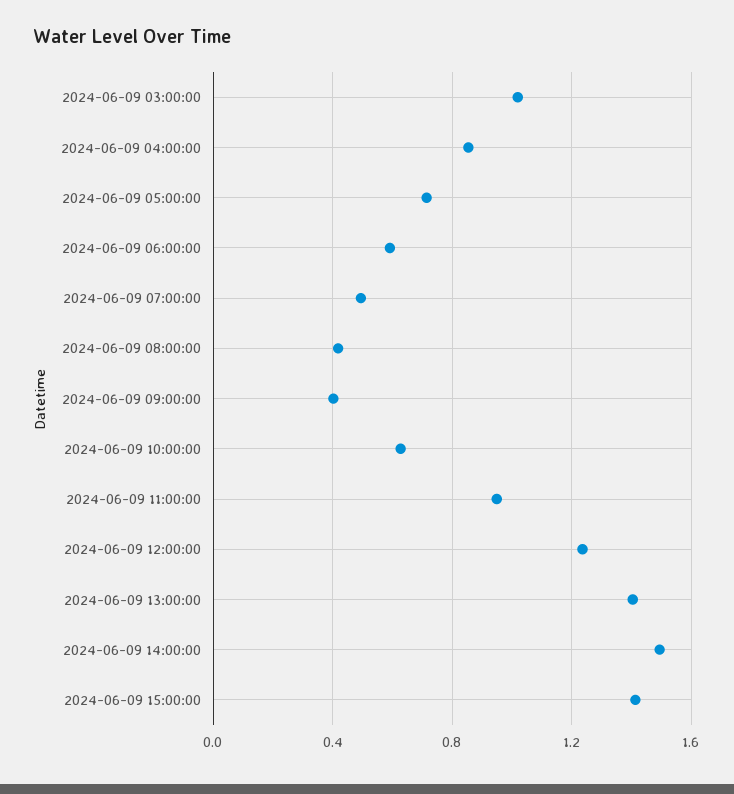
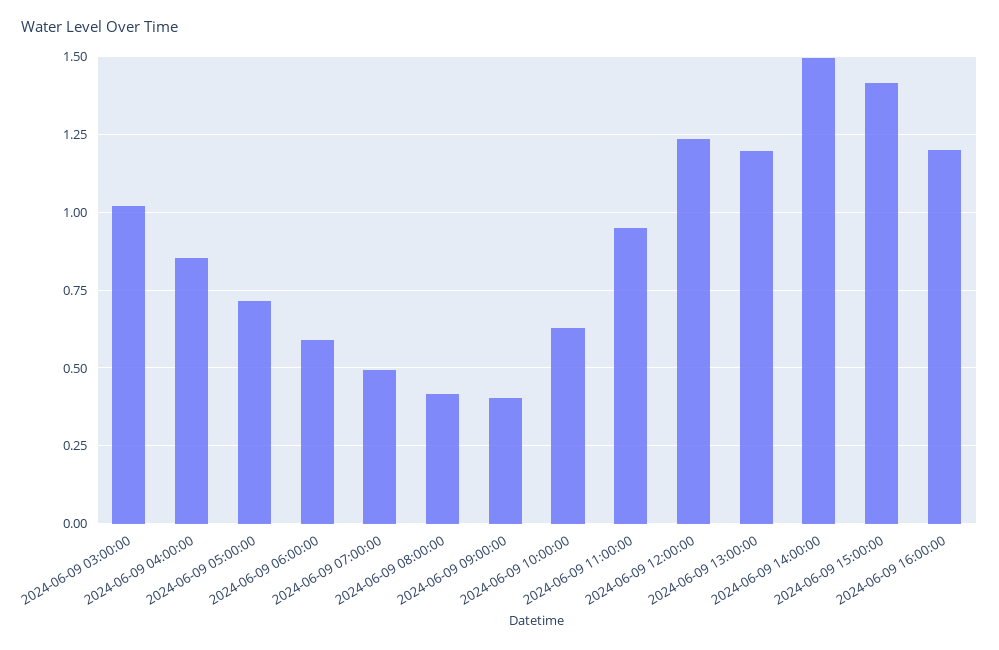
2024-06-09 13:00:00: 1.4 -> 1.2
2024-06-09 16:00:00: none -> 1.2

